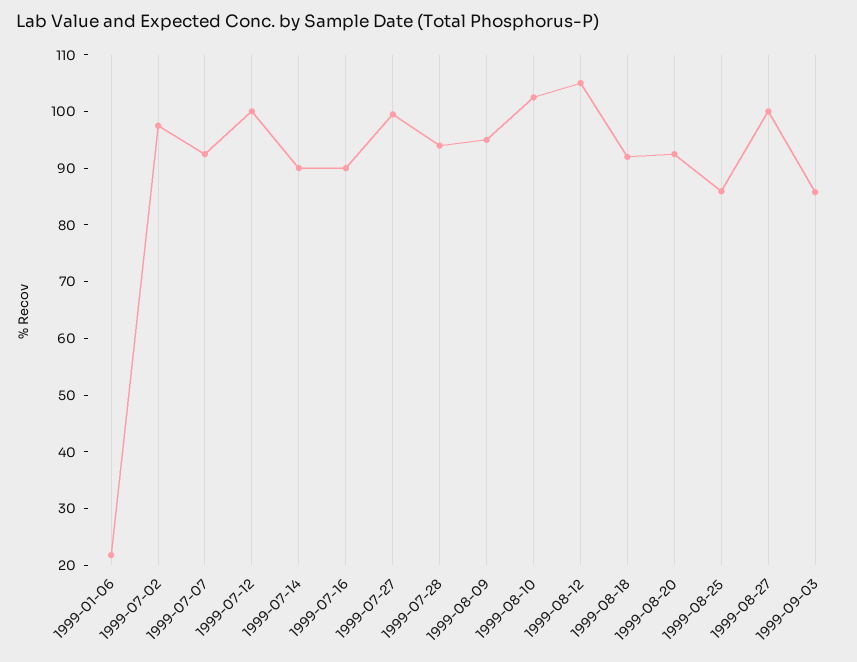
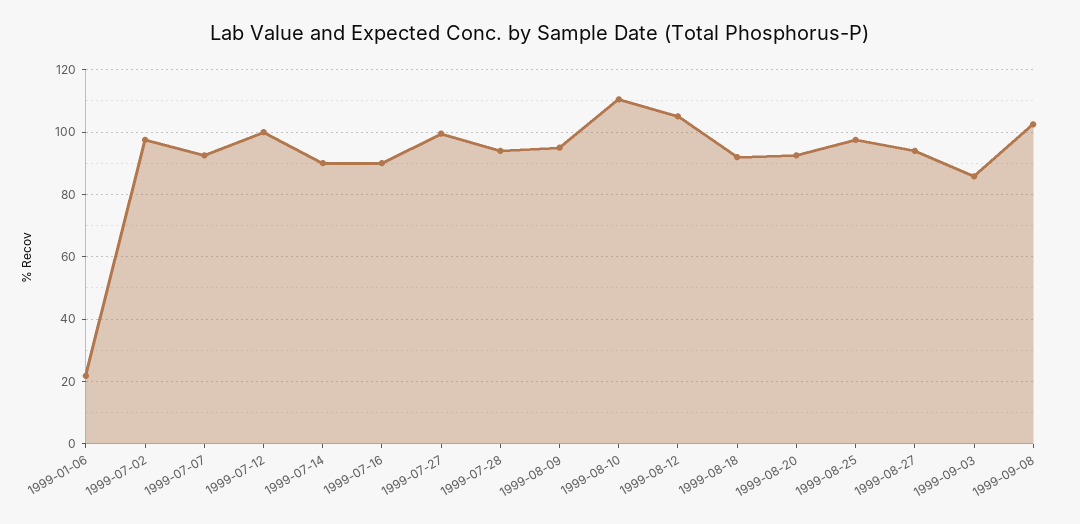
1999-08-10: 102 -> 110
1999-08-25: 86 -> 98
1999-08-27: 100 -> 94
1999-09-08: none -> 102

